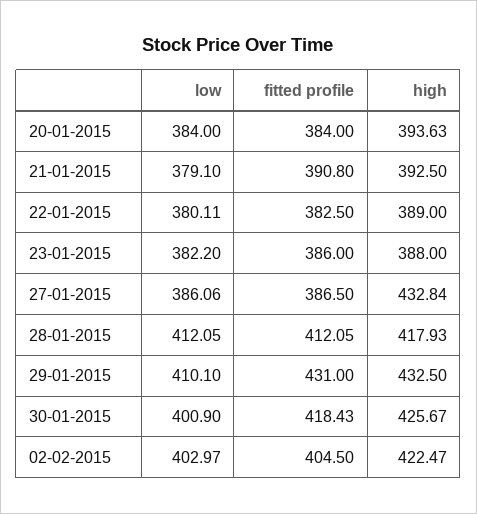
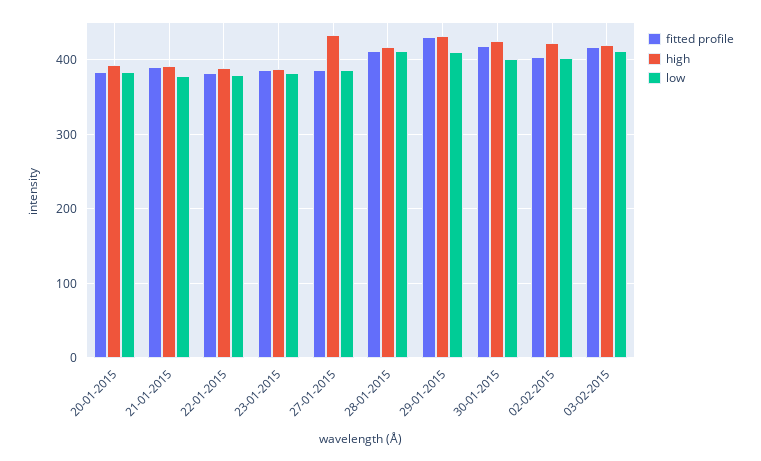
fitted profile, 03-02-2015: none -> 420
high, 03-02-2015: none -> 420
low, 03-02-2015: none -> 410

